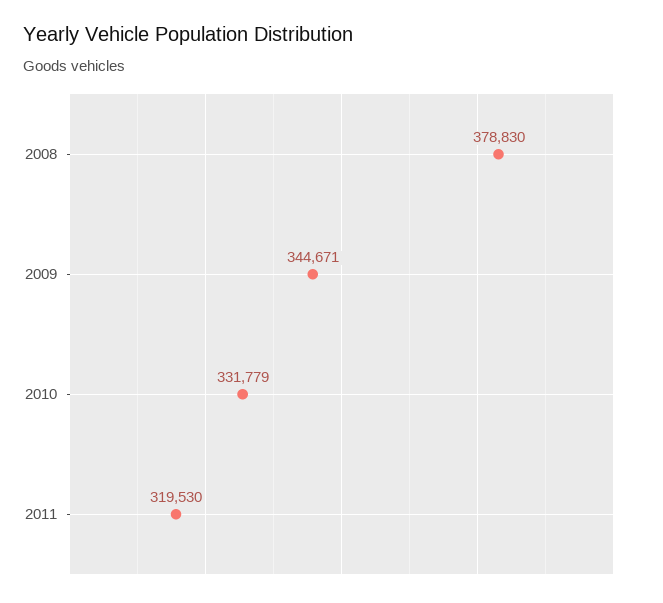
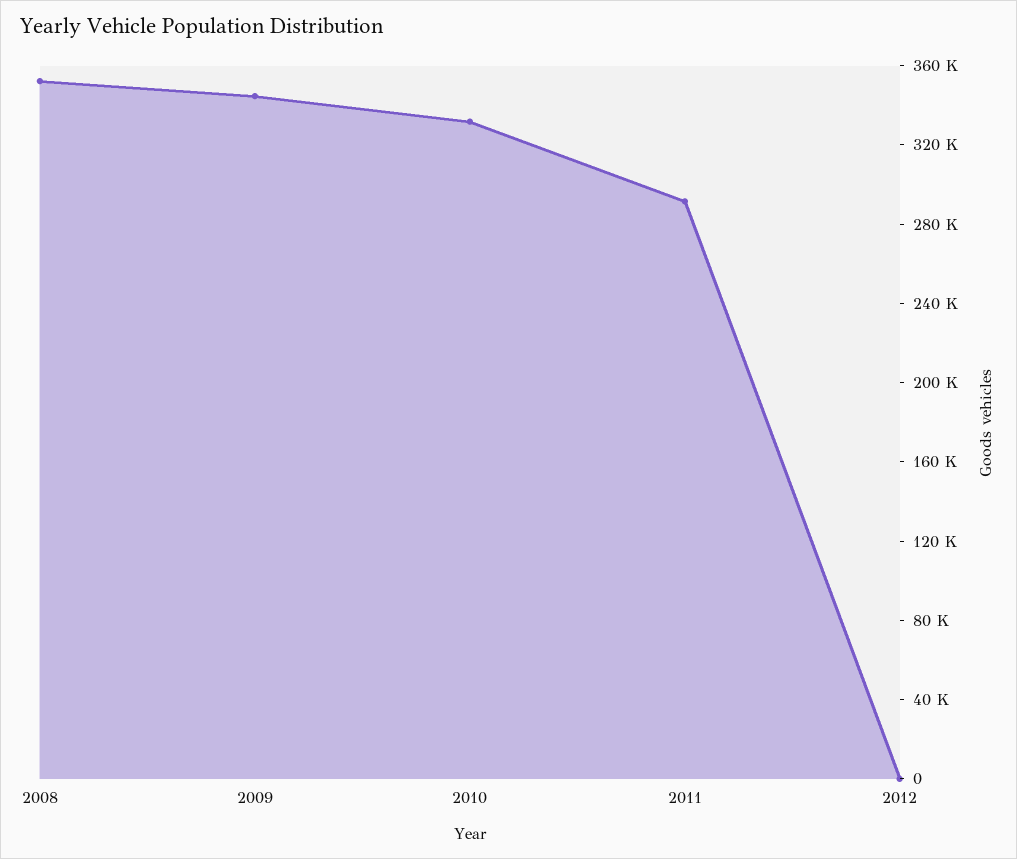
2008: 378830 -> 350000
2011: 319530 -> 290000
2012: none -> 0

